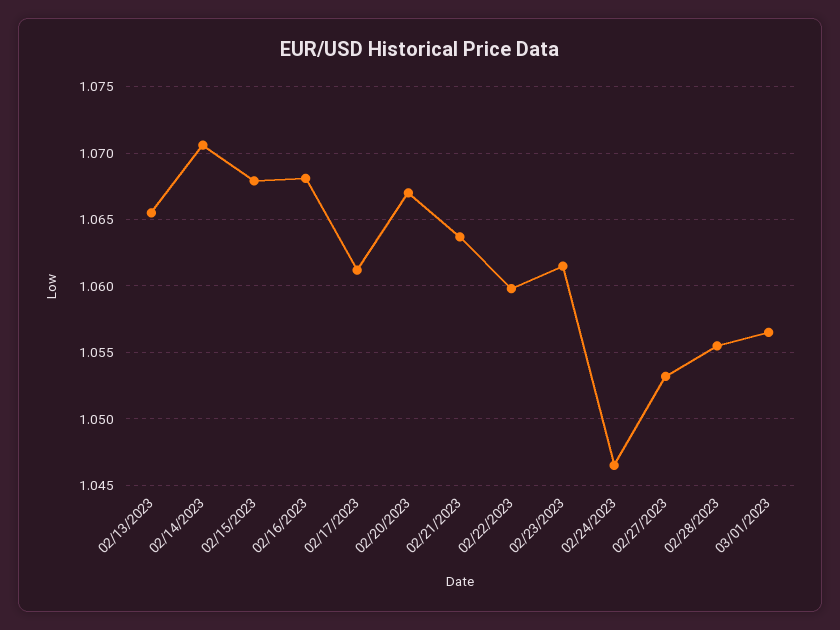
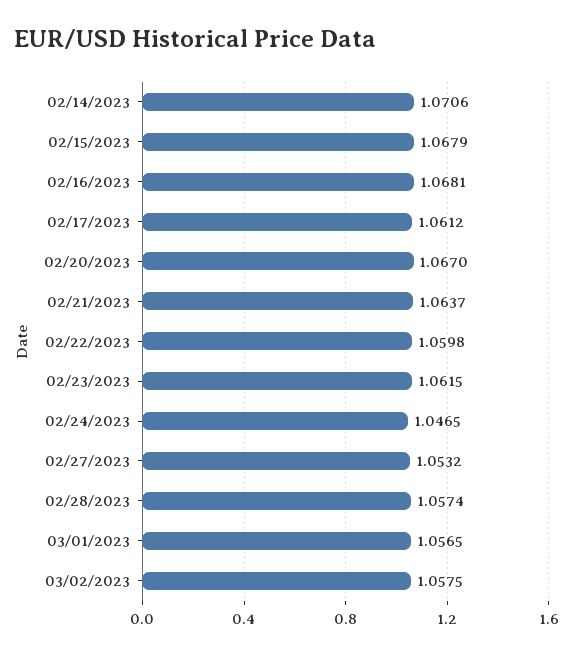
02/13/2023: 1.0655 -> none
02/28/2023: 1.0555 -> 1.0574
03/02/2023: none -> 1.0575

